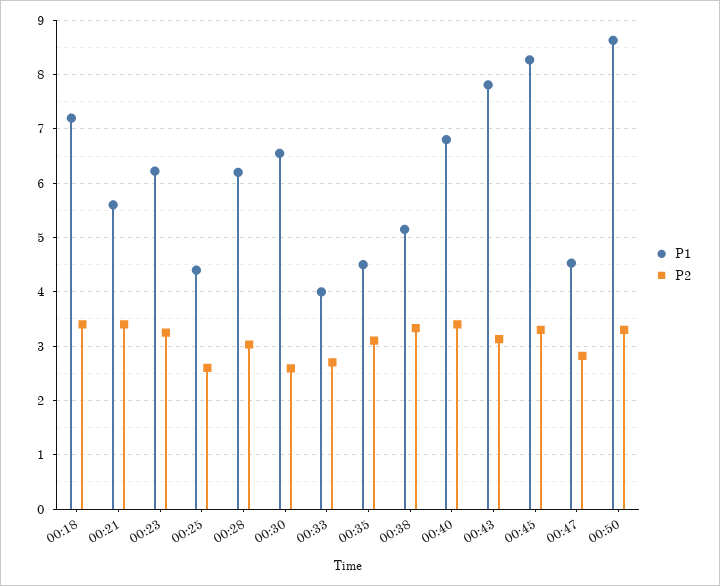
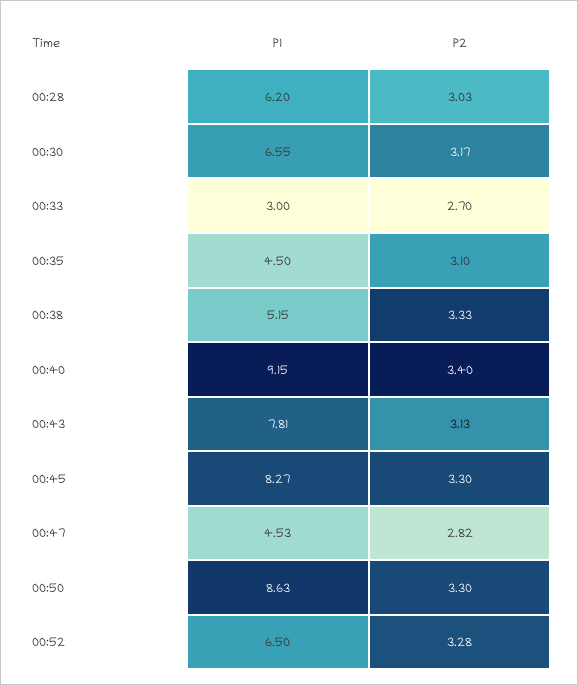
P1, 00:18: 7.2 -> none
P2, 00:18: 3.4 -> none
P1, 00:21: 5.6 -> none
P2, 00:21: 3.4 -> none
P1, 00:23: 6.2 -> none
P2, 00:23: 3.2 -> none
P1, 00:25: 4.4 -> none
P2, 00:25: 2.6 -> none
P2, 00:30: 2.6 -> 3.17
P1, 00:33: 4 -> 3
P1, 00:40: 6.8 -> 9.15
P1, 00:52: none -> 6.5
P2, 00:52: none -> 3.28

